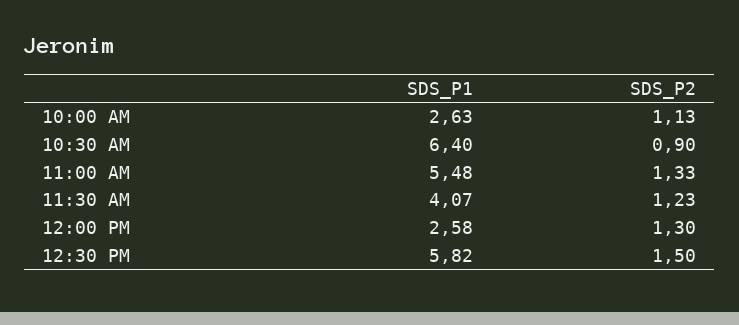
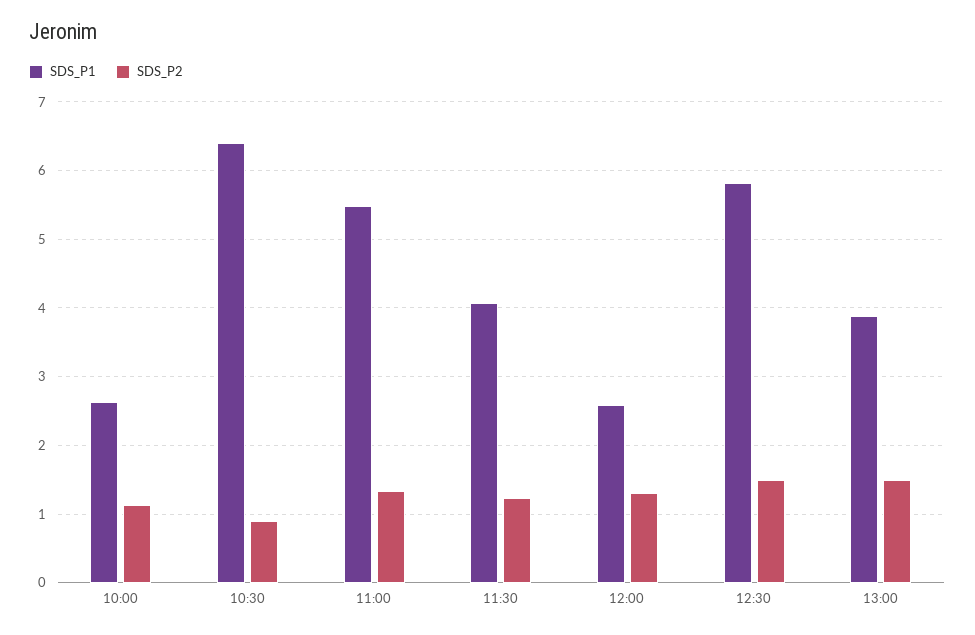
SDS_P1, 13:00: none -> 3.9
SDS_P2, 13:00: none -> 1.5

